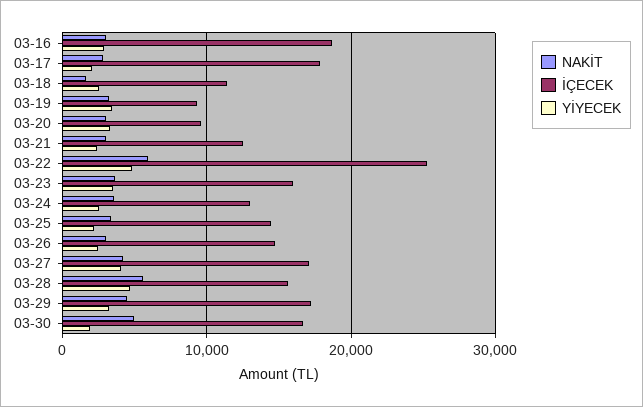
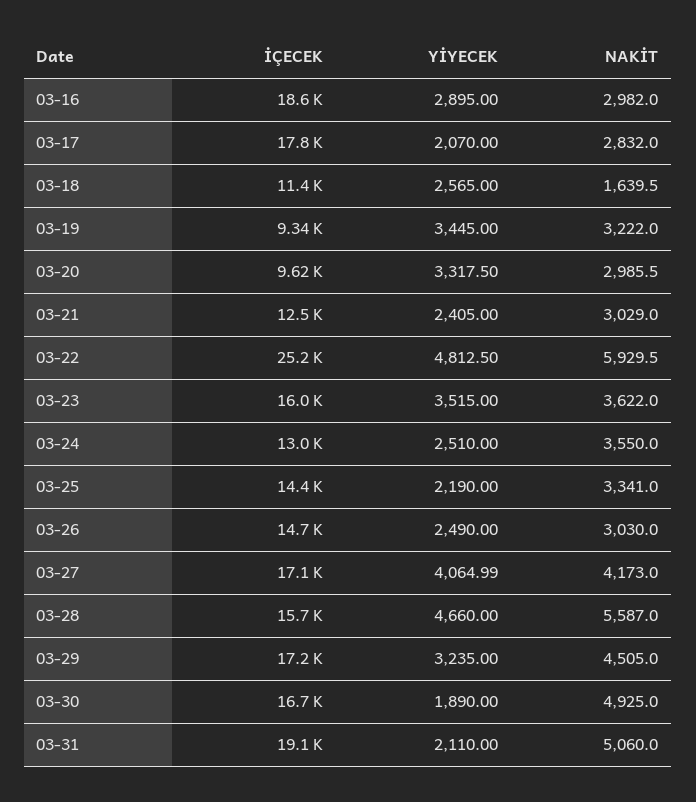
İÇECEK, 03-31: none -> 19100
YİYECEK, 03-31: none -> 2110
NAKİT, 03-31: none -> 5060

